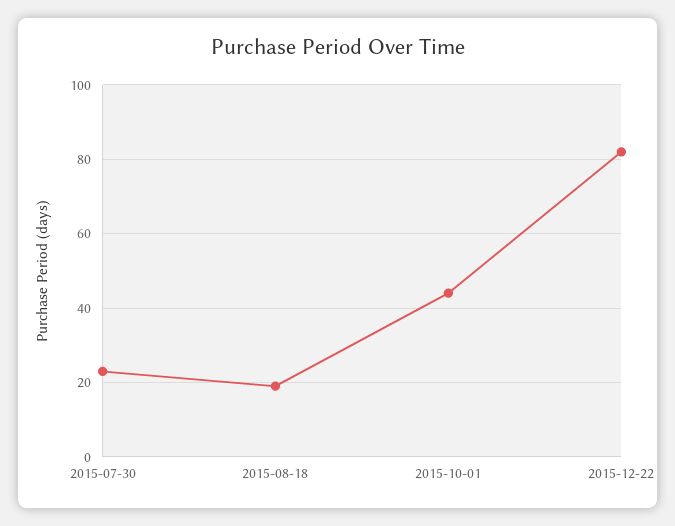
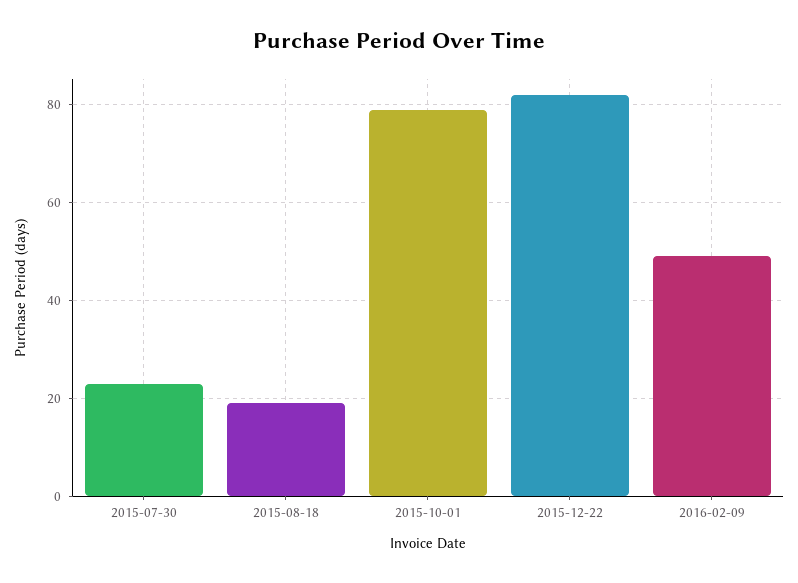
2015-10-01: 45 -> 80
2016-02-09: none -> 50

